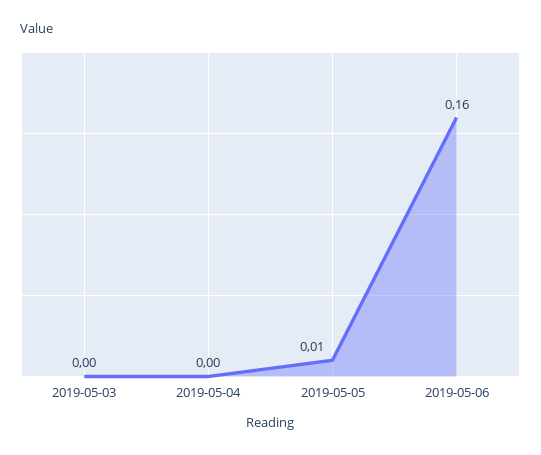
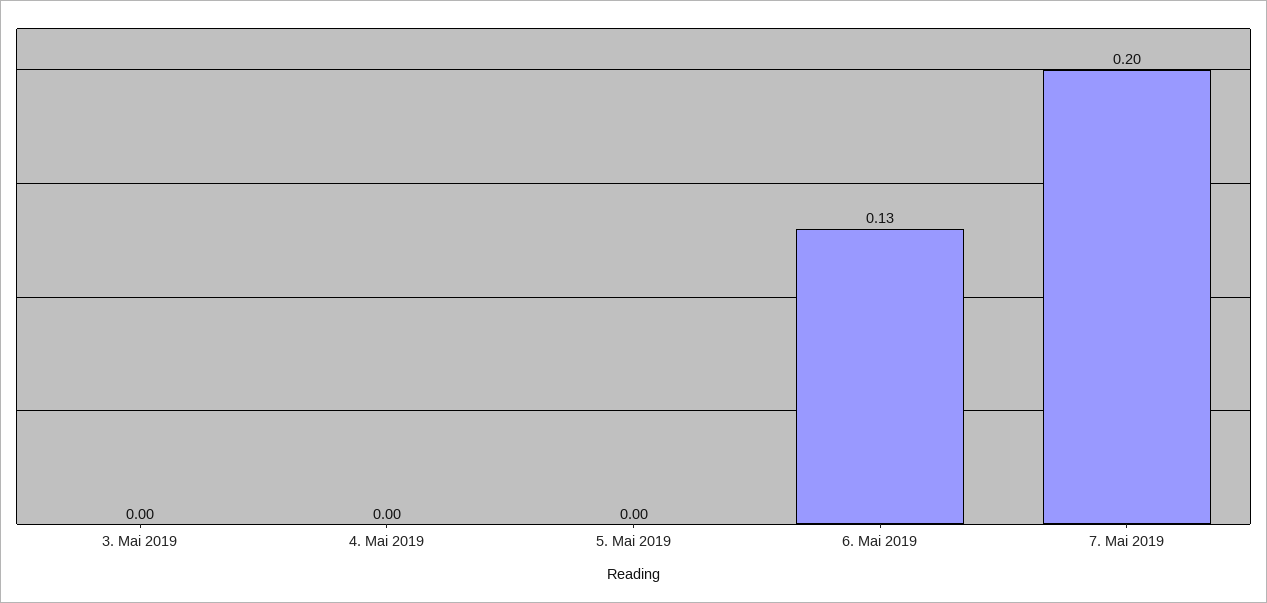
2019-05-05: 0.01 -> 0
2019-05-06: 0.16 -> 0.13
7. Mai 2019: none -> 0.2

